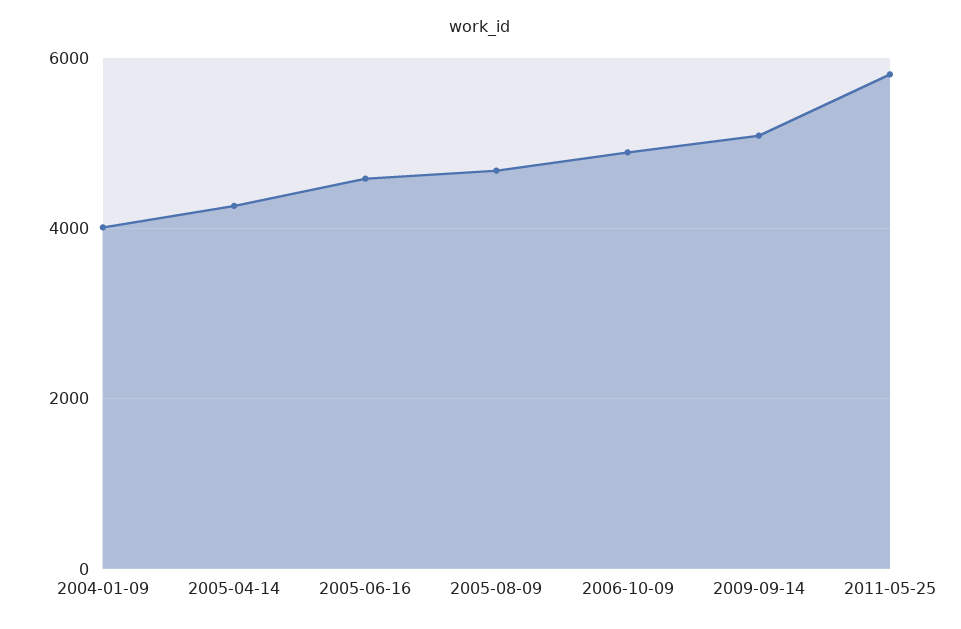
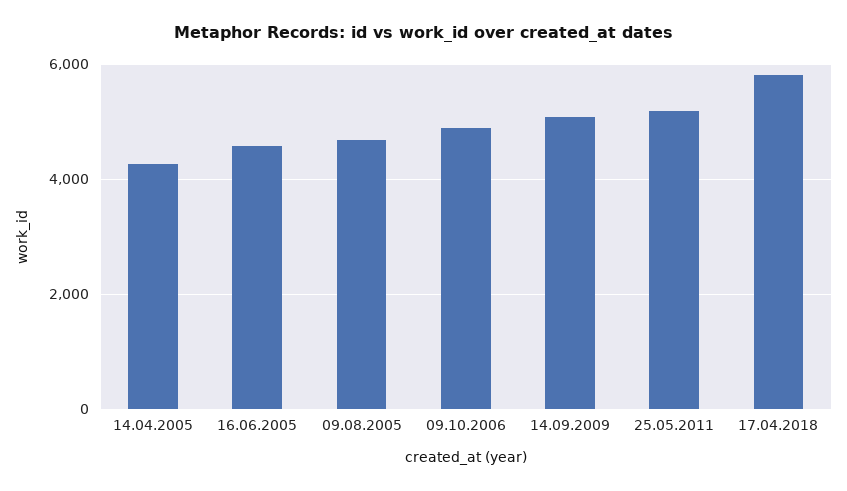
2004-01-09: 4000 -> none
2011-05-25: 5800 -> 5200
17.04.2018: none -> 5800

